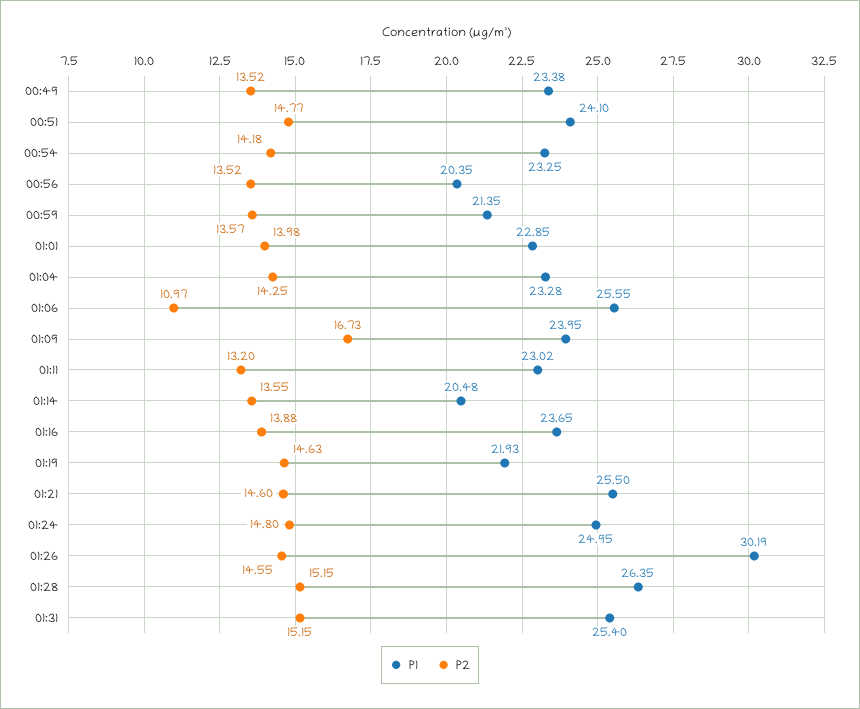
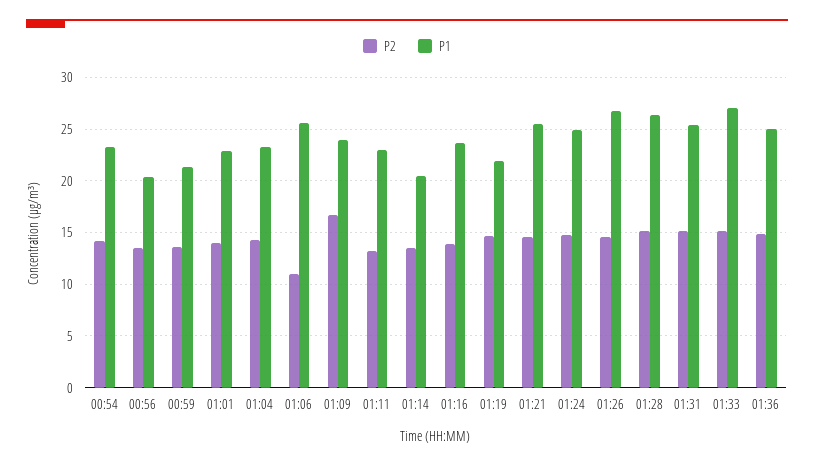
P1, 00:49: 23.38 -> none
P2, 00:49: 13.52 -> none
P1, 00:51: 24.1 -> none
P2, 00:51: 14.77 -> none
P1, 01:26: 30.19 -> 27
P2, 01:33: none -> 15
P1, 01:33: none -> 27
P2, 01:36: none -> 15
P1, 01:36: none -> 25

